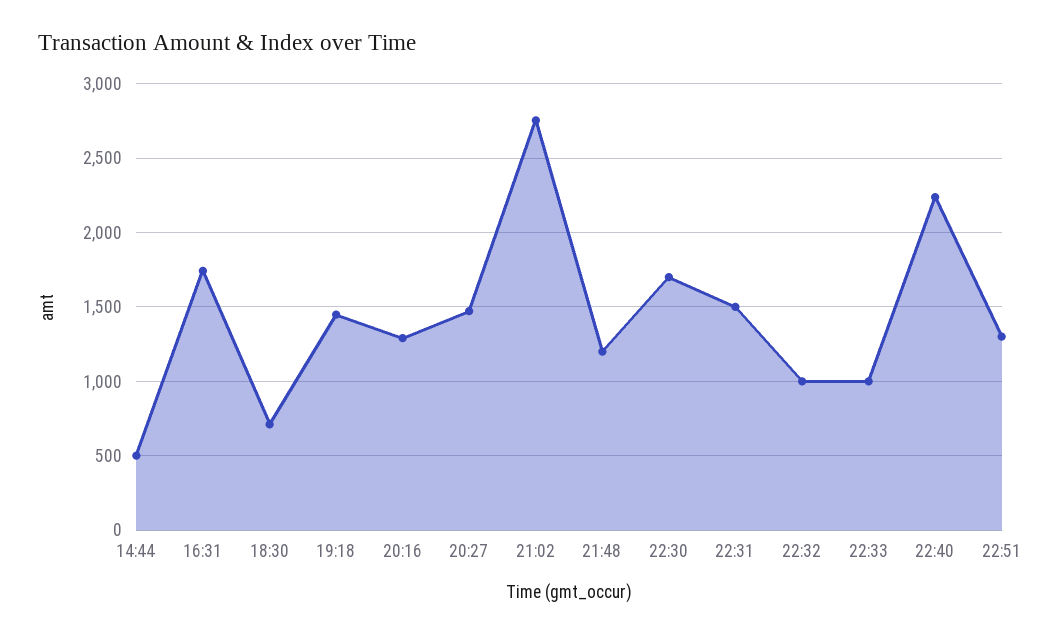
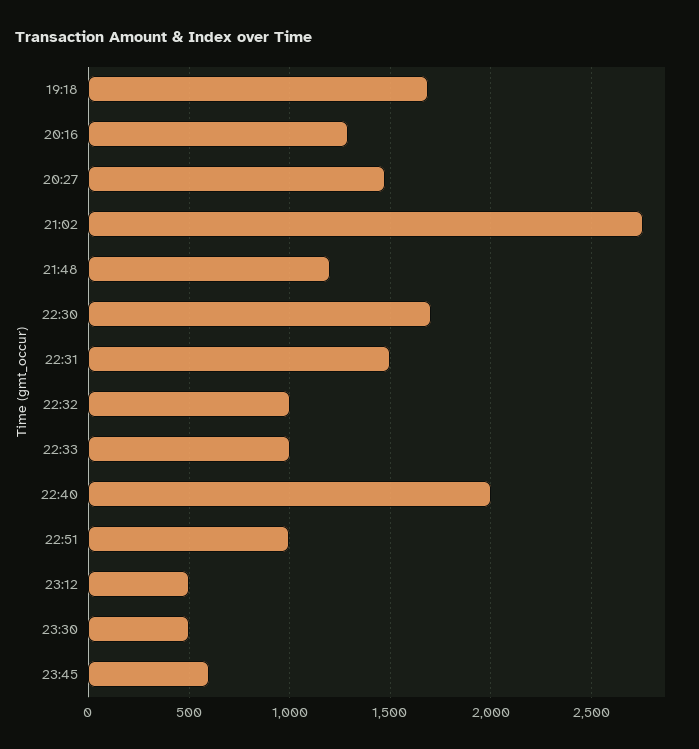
14:44: 500 -> none
16:31: 1750 -> none
18:30: 700 -> none
19:18: 1450 -> 1700
22:40: 2250 -> 2000
22:51: 1300 -> 1000
23:12: none -> 500
23:30: none -> 500
23:45: none -> 600

